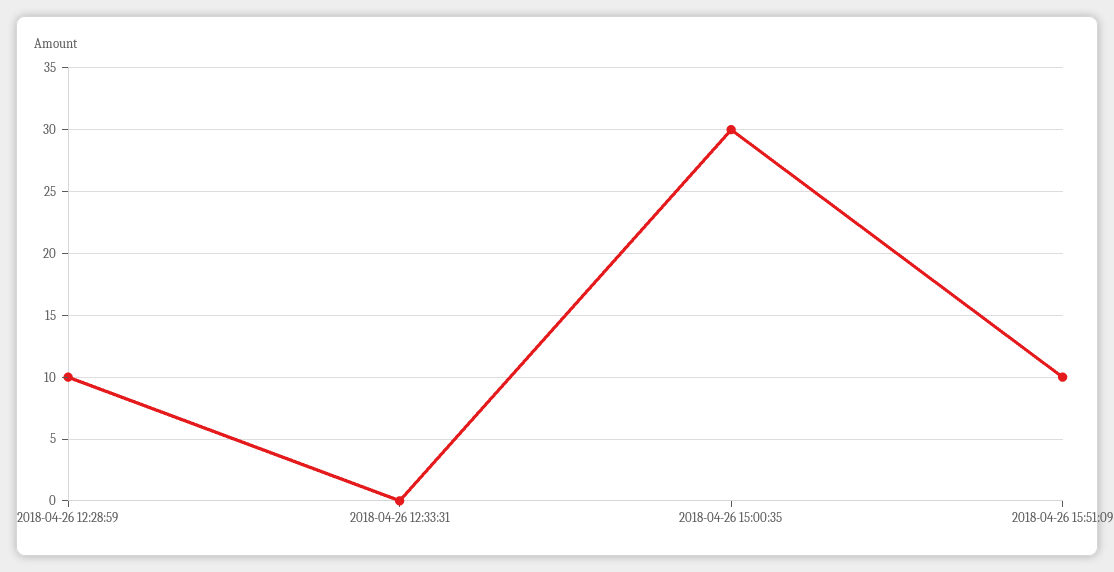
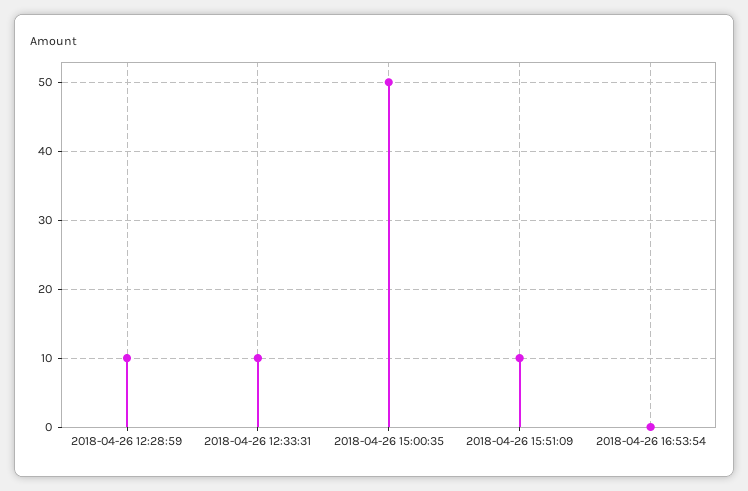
2018-04-26 12:33:31: 0 -> 10
2018-04-26 15:00:35: 30 -> 50
2018-04-26 16:53:54: none -> 0

